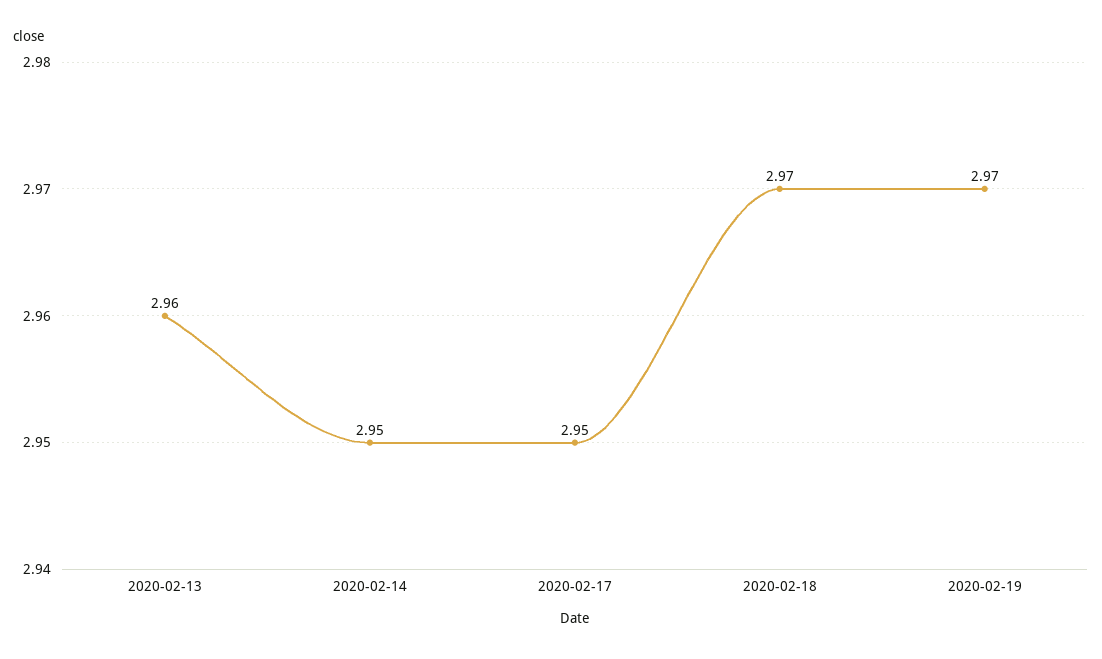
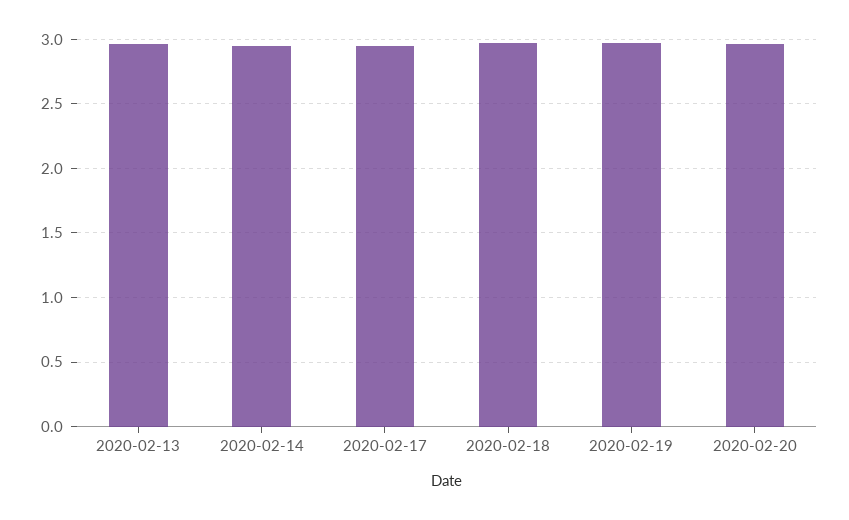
2020-02-20: none -> 2.95

